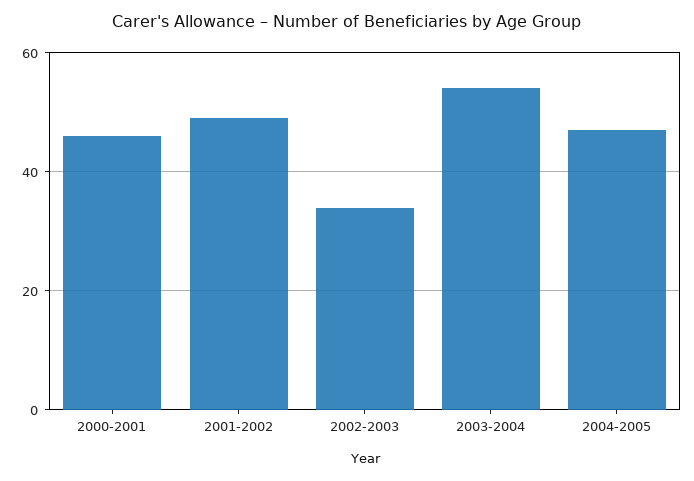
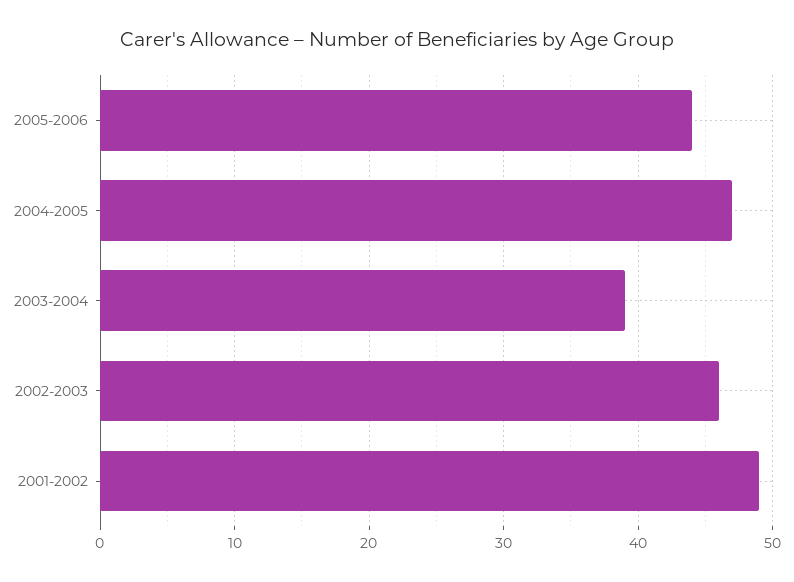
2000-2001: 45 -> none
2002-2003: 35 -> 46
2003-2004: 55 -> 39
2005-2006: none -> 44

